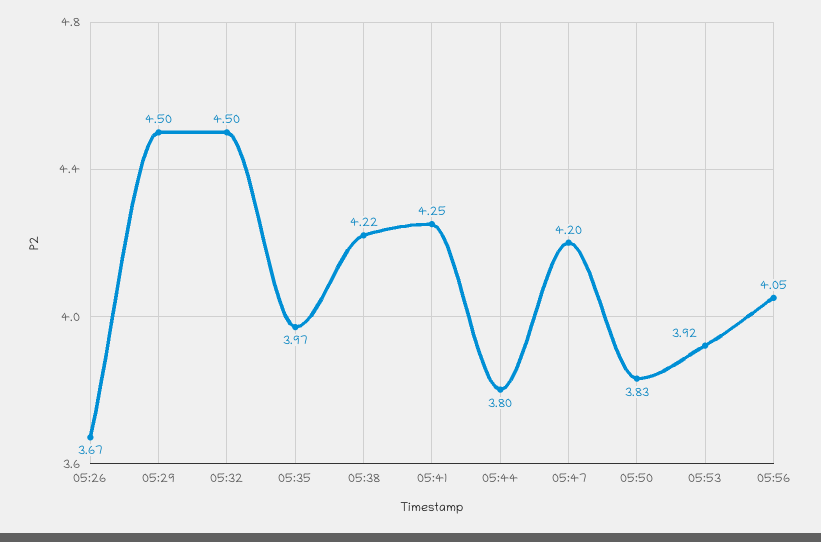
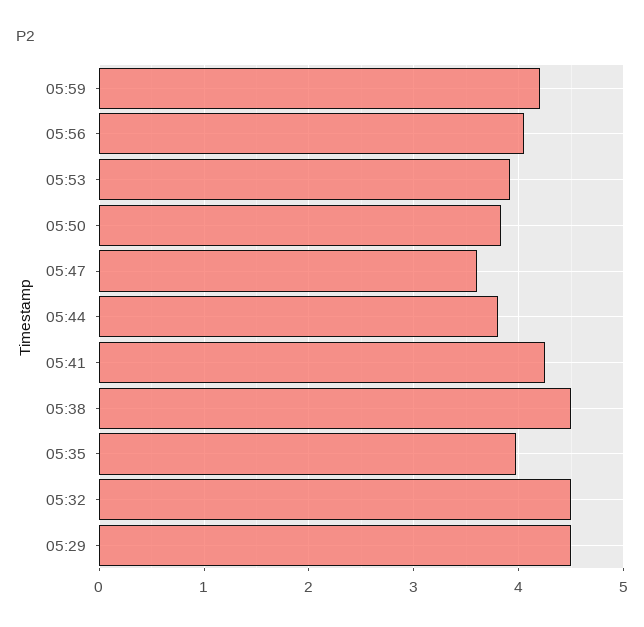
05:26: 3.67 -> none
05:38: 4.22 -> 4.5
05:47: 4.2 -> 3.6
05:59: none -> 4.2

